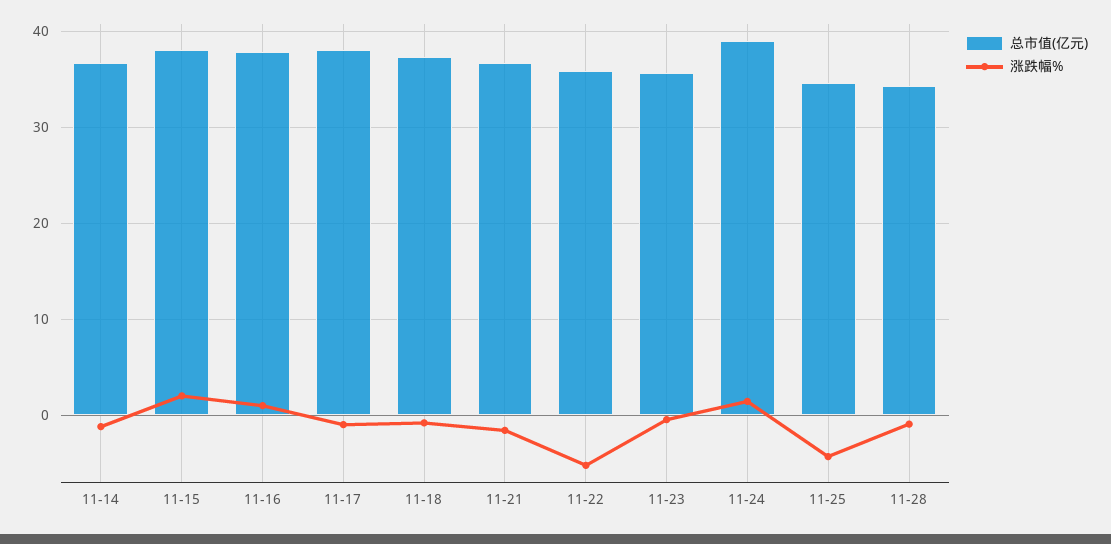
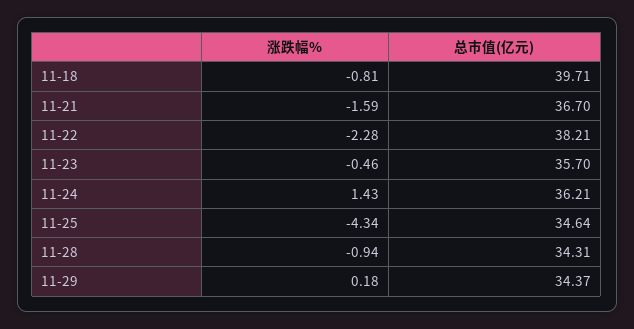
总市值(亿元), 11-14: 37 -> none
涨跌幅%, 11-14: -1 -> none
总市值(亿元), 11-15: 38 -> none
涨跌幅%, 11-15: 2 -> none
总市值(亿元), 11-16: 38 -> none
涨跌幅%, 11-16: 1 -> none
总市值(亿元), 11-17: 38 -> none
涨跌幅%, 11-17: -1 -> none
总市值(亿元), 11-18: 37 -> 39.71
总市值(亿元), 11-22: 36 -> 38.21
涨跌幅%, 11-22: -5 -> -2.28
总市值(亿元), 11-24: 39 -> 36.21
涨跌幅%, 11-29: none -> 0.18
总市值(亿元), 11-29: none -> 34.37

